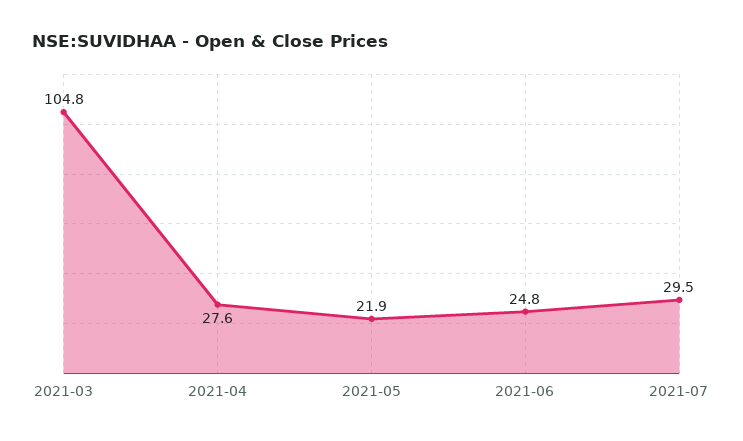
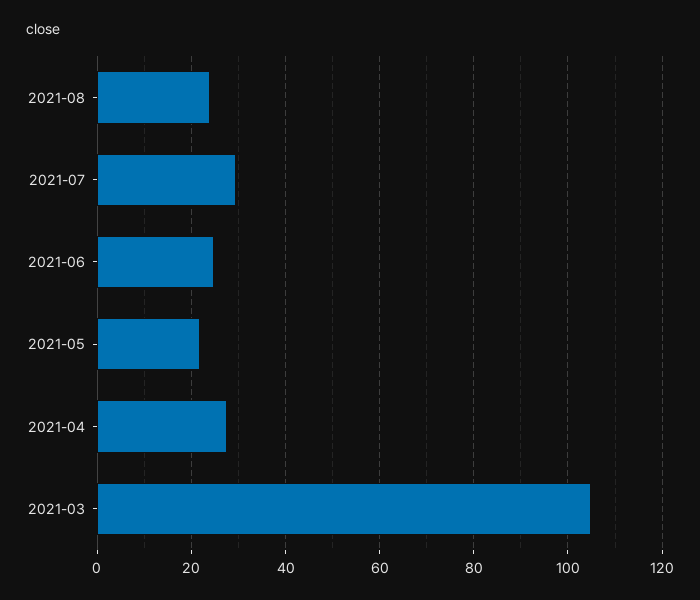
2021-08: none -> 24

